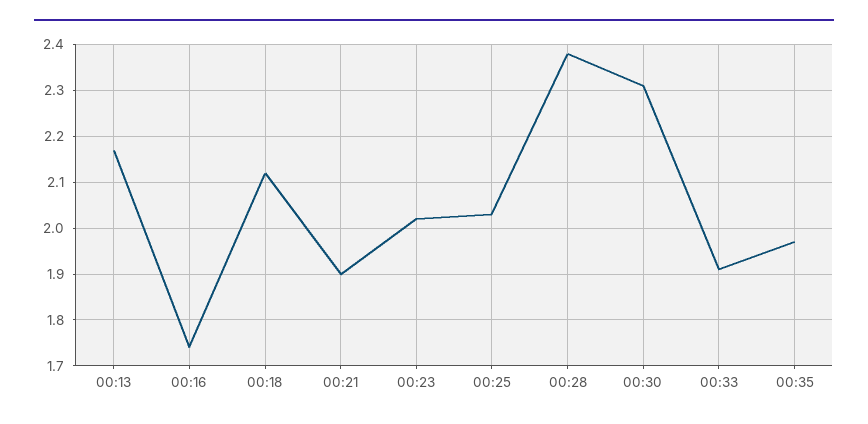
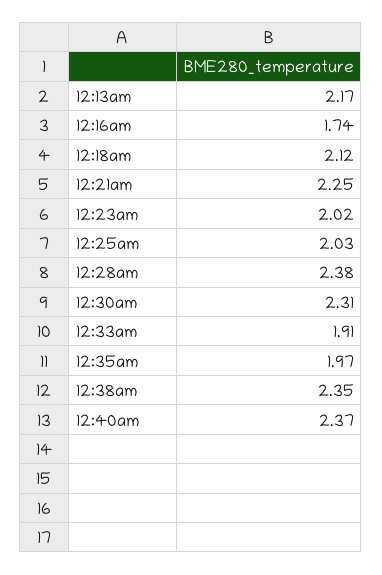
00:21: 1.9 -> 2.25
12:38am: none -> 2.35
12:40am: none -> 2.37

